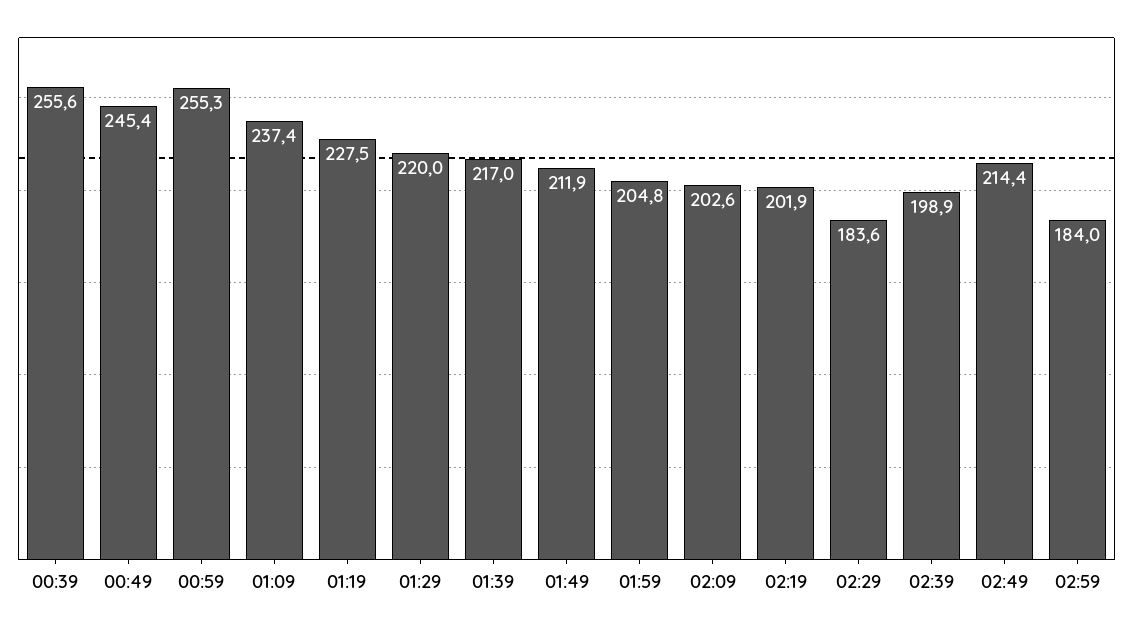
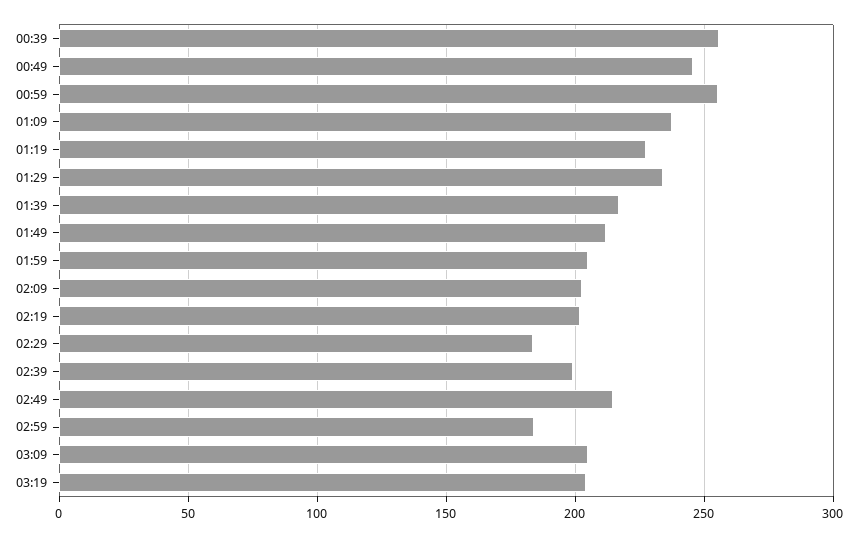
01:29: 220 -> 235
03:09: none -> 205
03:19: none -> 205

